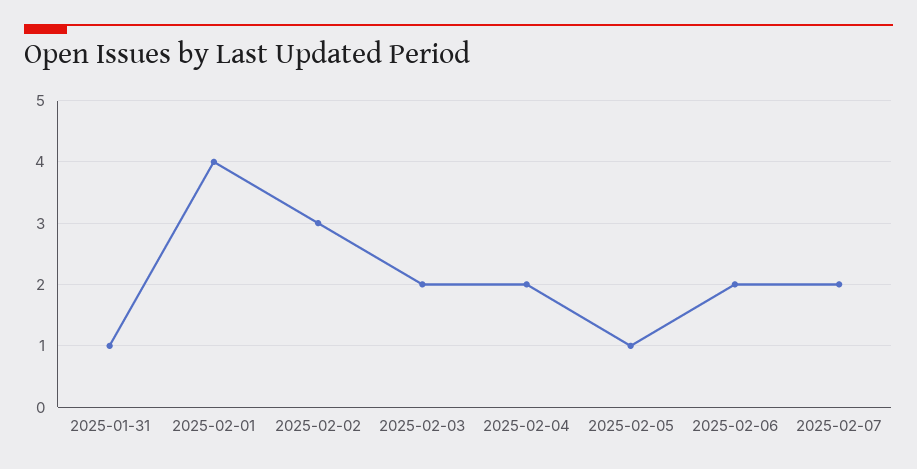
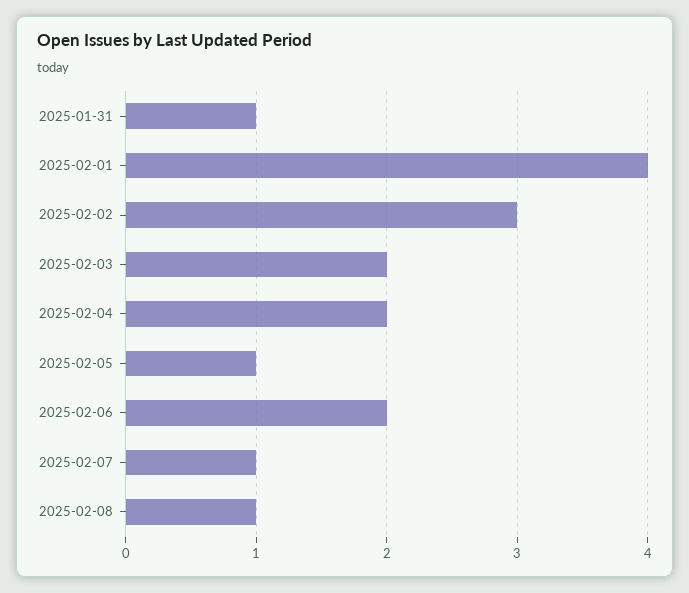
2025-02-07: 2 -> 1
2025-02-08: none -> 1

